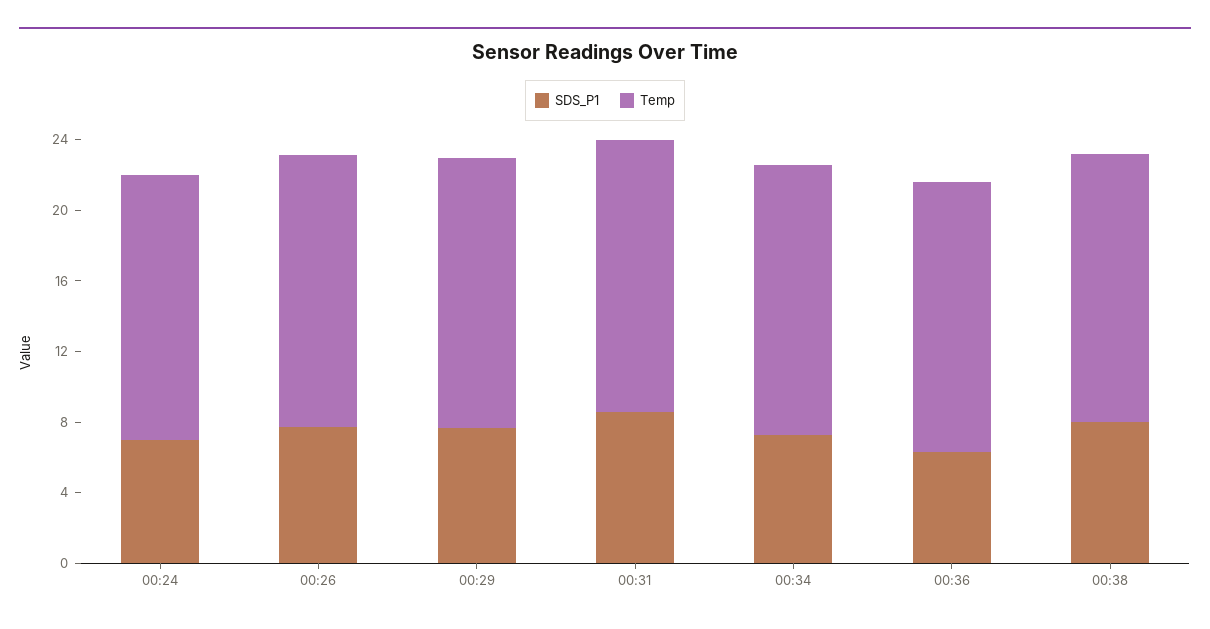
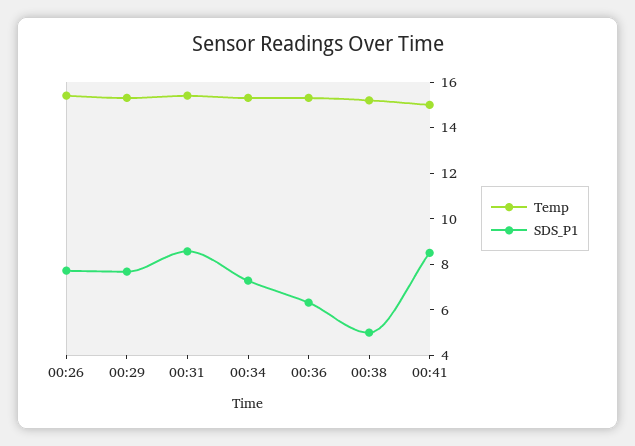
SDS_P1, 00:24: 7 -> none
Temp, 00:24: 15 -> none
SDS_P1, 00:38: 8 -> 5
Temp, 00:41: none -> 15
SDS_P1, 00:41: none -> 8.5

